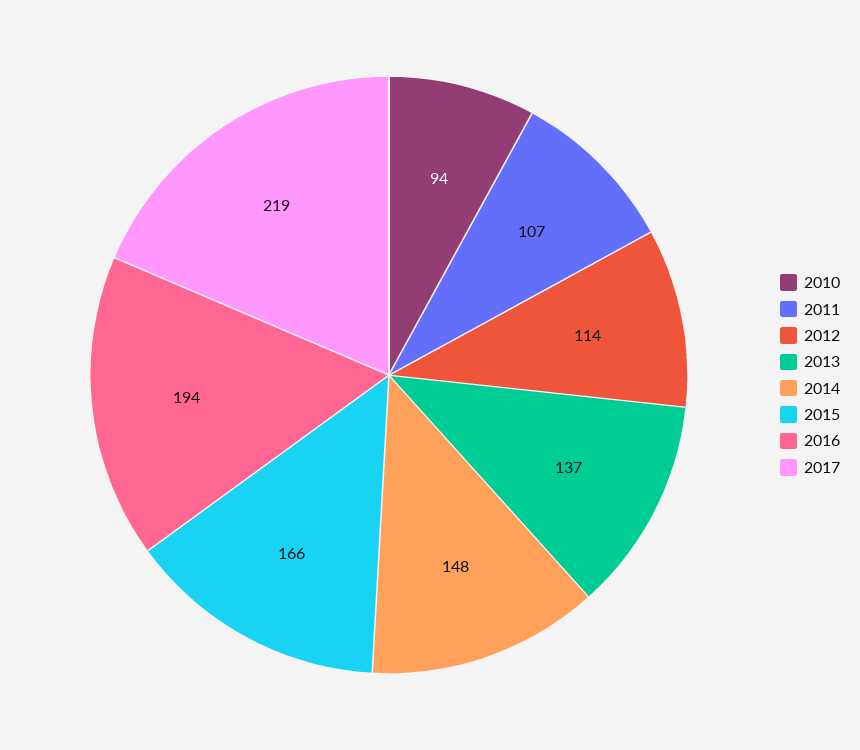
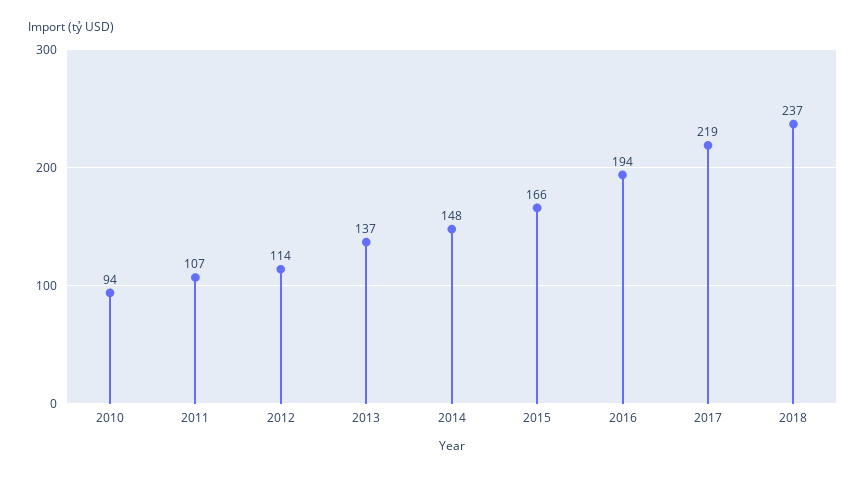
2018: none -> 237

